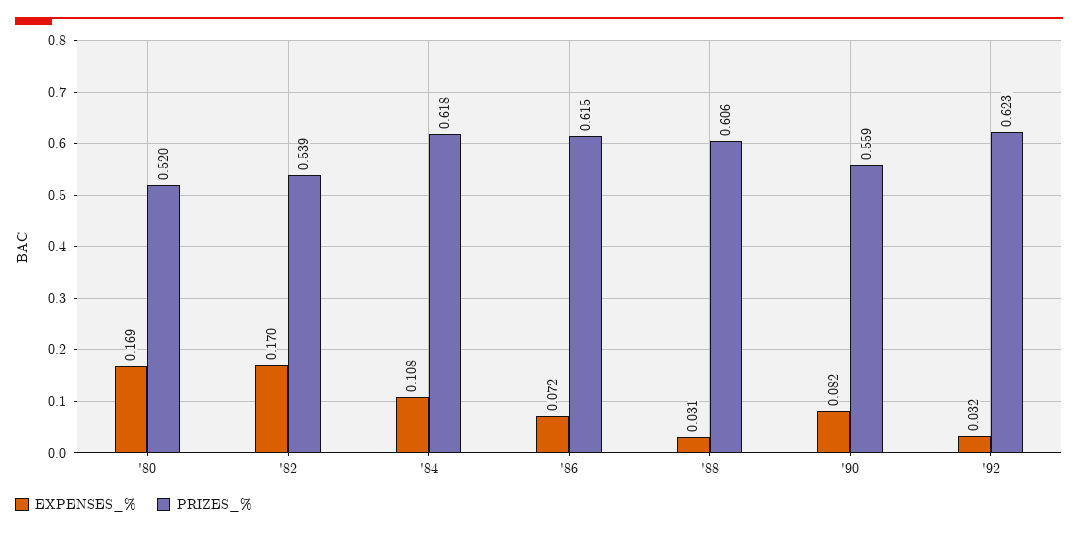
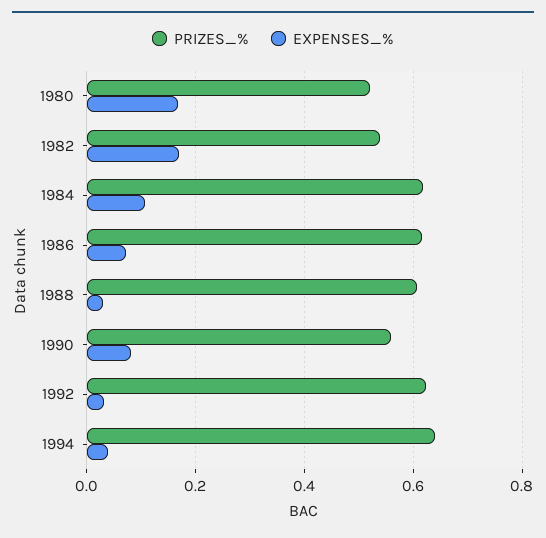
PRIZES_%, 1994: none -> 0.64
EXPENSES_%, 1994: none -> 0.04

